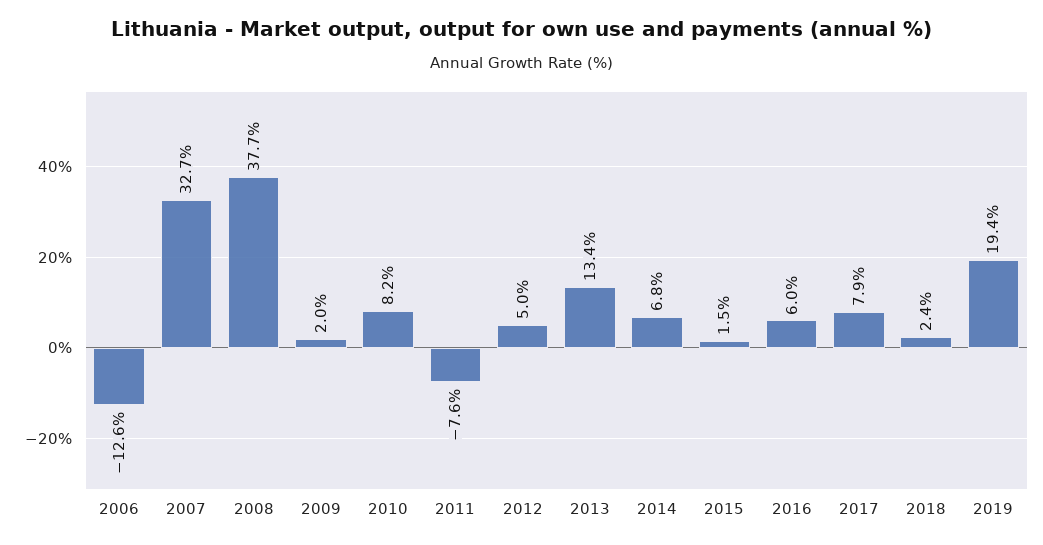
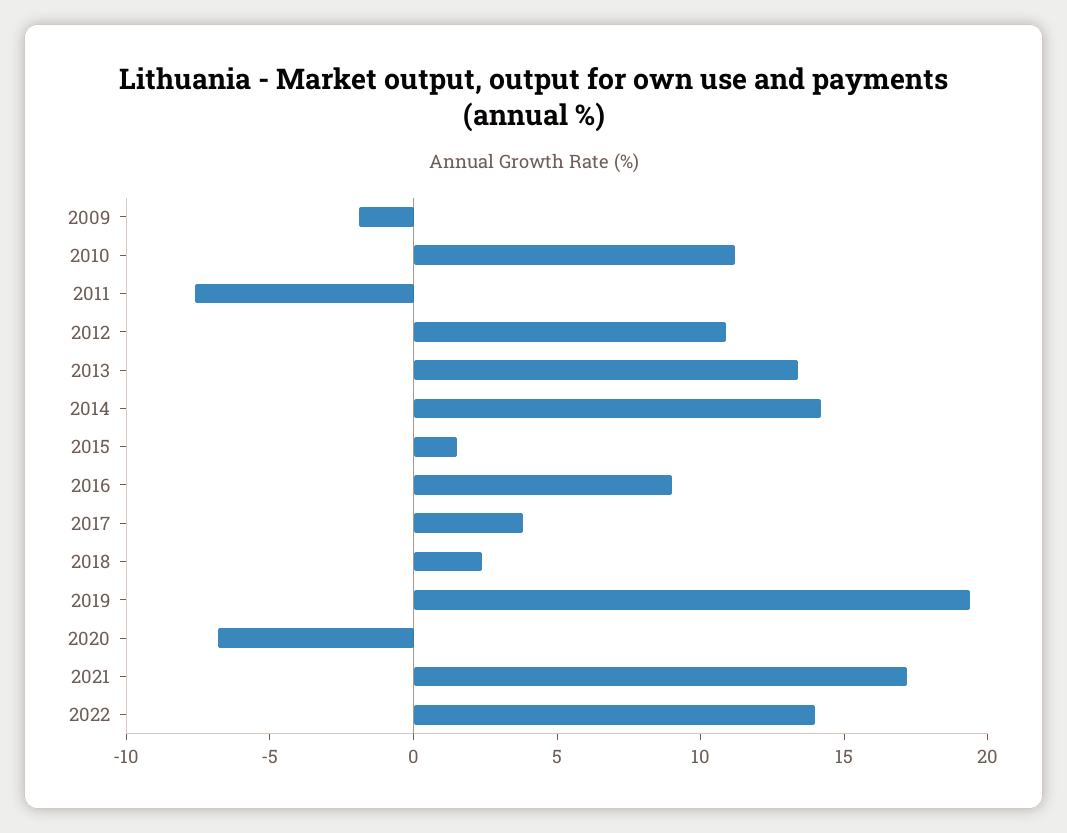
2006: -12.6 -> none
2007: 32.7 -> none
2008: 37.7 -> none
2009: 2 -> -2
2010: 8.2 -> 11
2012: 5 -> 11
2014: 6.8 -> 14
2016: 6 -> 9
2017: 7.9 -> 4
2020: none -> -7
2021: none -> 17
2022: none -> 14

